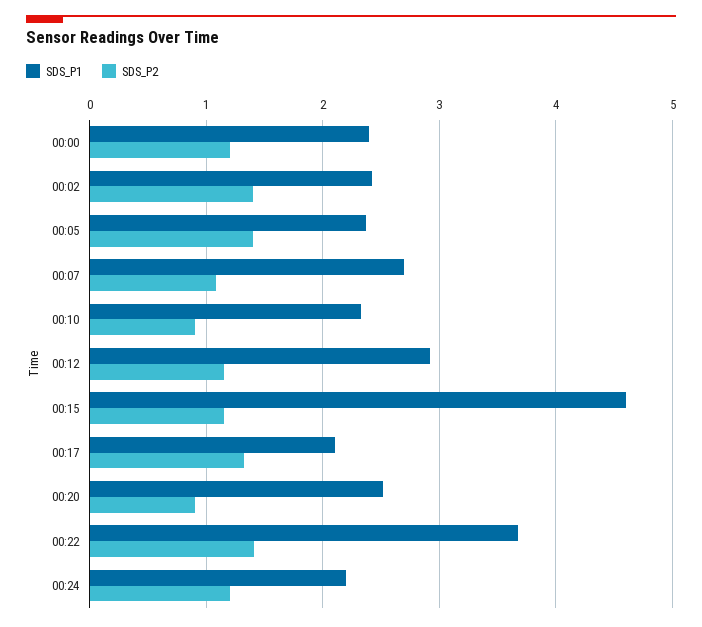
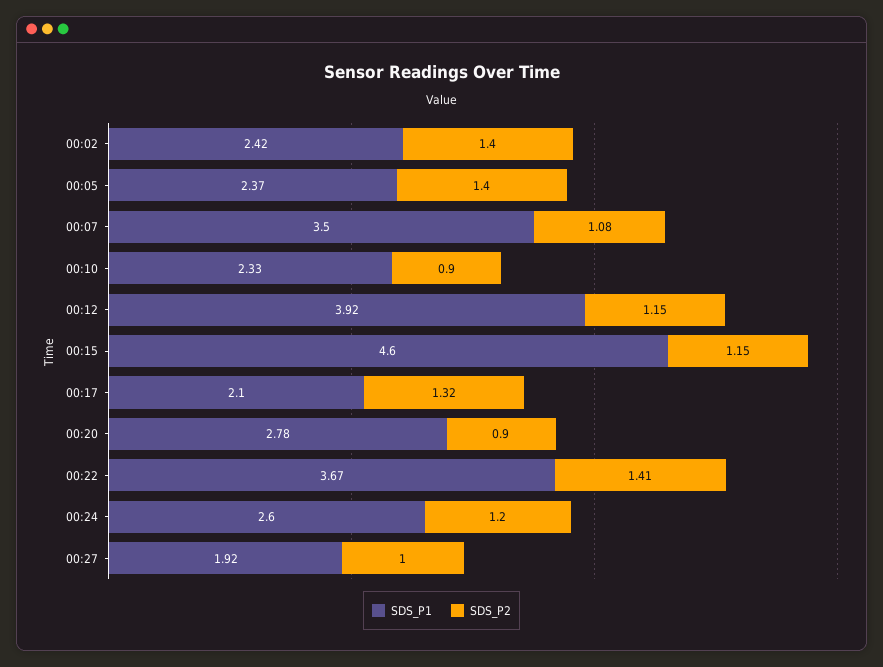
SDS_P1, 00:00: 2.4 -> none
SDS_P2, 00:00: 1.2 -> none
SDS_P1, 00:07: 2.7 -> 3.5
SDS_P1, 00:12: 2.9 -> 3.92
SDS_P1, 00:20: 2.5 -> 2.78
SDS_P1, 00:24: 2.2 -> 2.6
SDS_P1, 00:27: none -> 1.92
SDS_P2, 00:27: none -> 1

